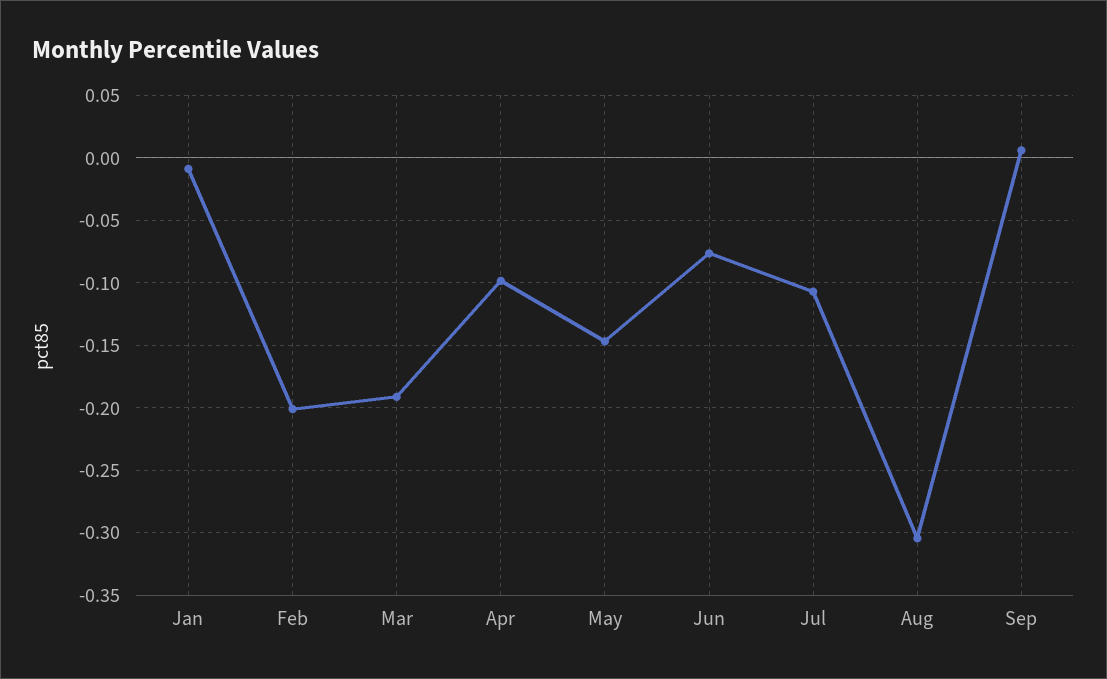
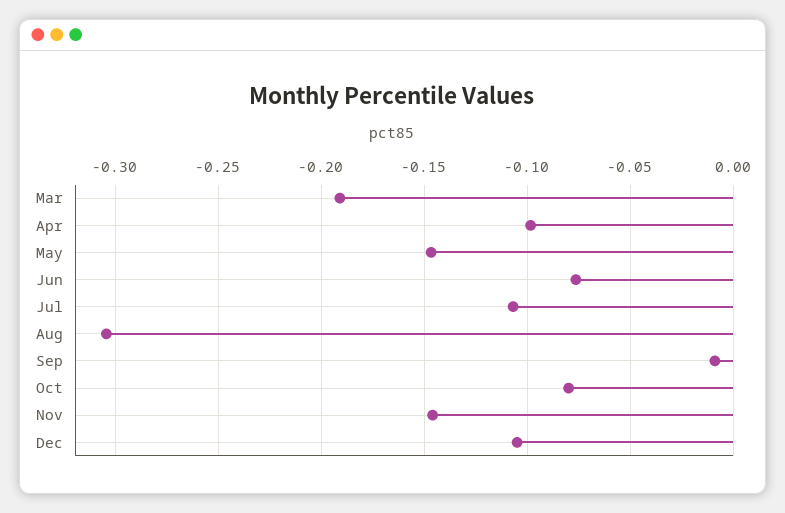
Jan: -0.01 -> none
Feb: -0.2 -> none
Sep: 0.005 -> -0.01
Oct: none -> -0.08
Nov: none -> -0.145
Dec: none -> -0.105

